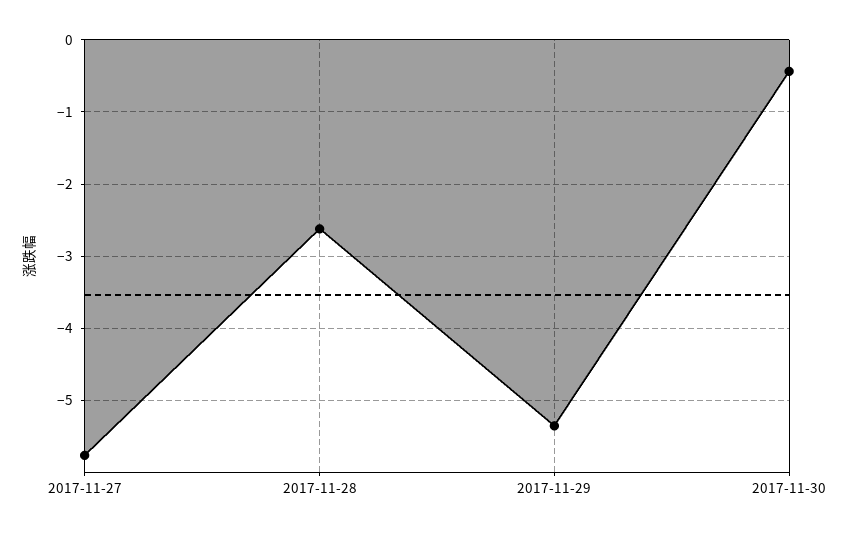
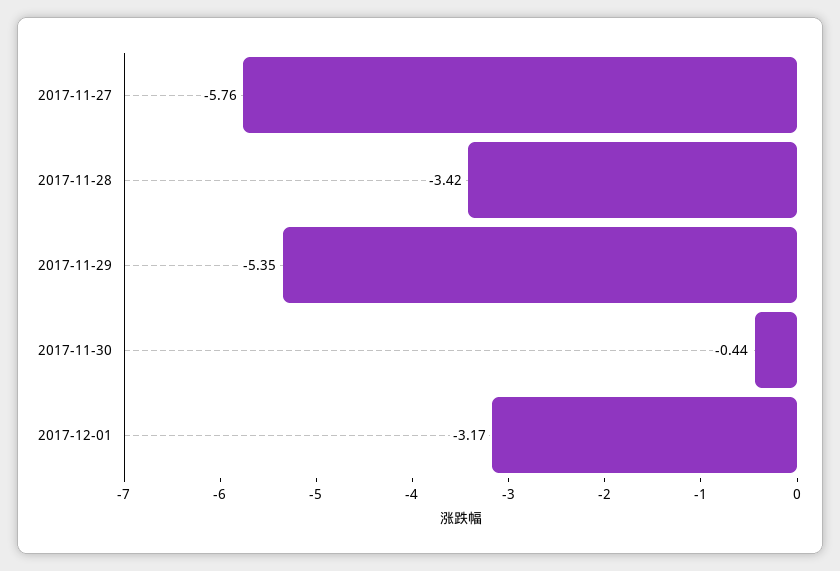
2017-11-28: -2.6 -> -3.42
2017-12-01: none -> -3.17

